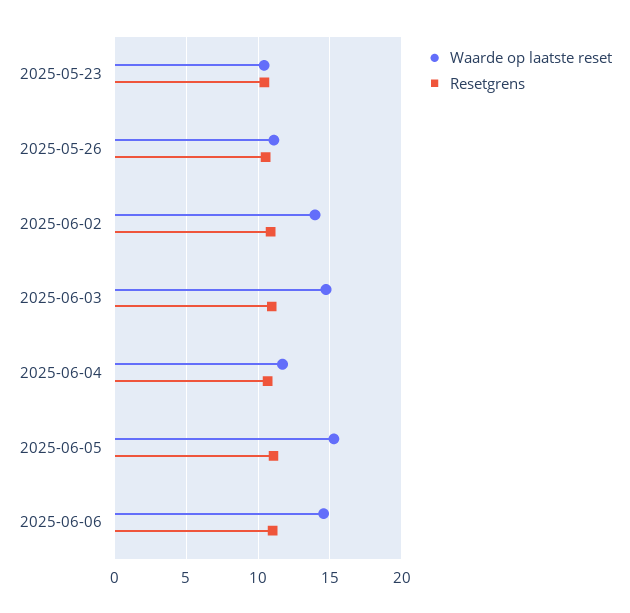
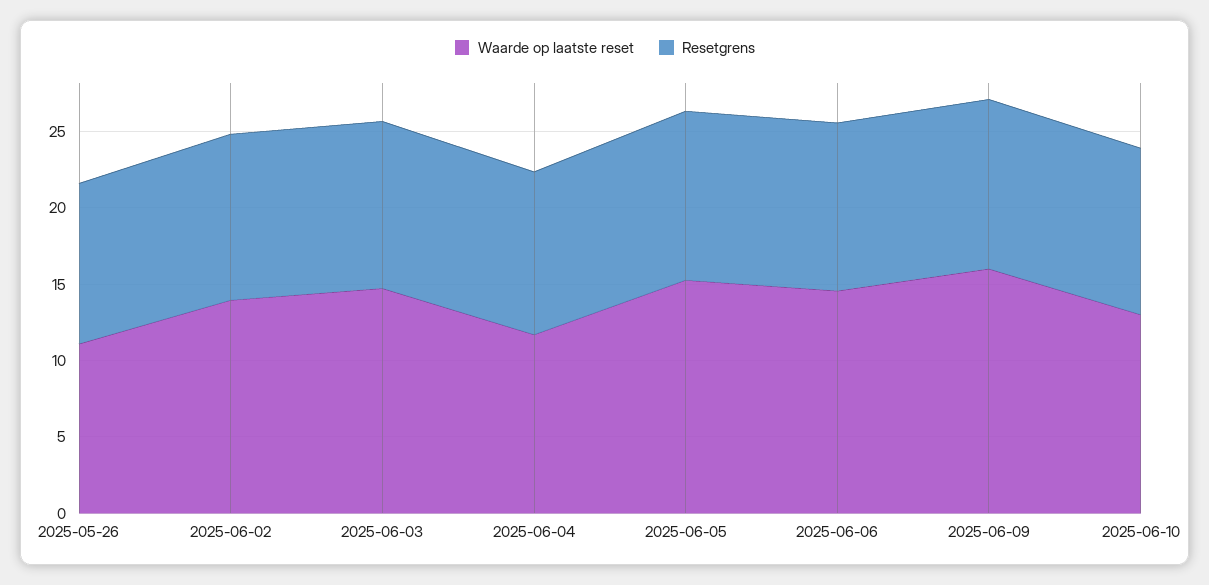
Waarde op laatste reset, 2025-05-23: 10.5 -> none
Resetgrens, 2025-05-23: 10.5 -> none
Waarde op laatste reset, 2025-06-09: none -> 16
Resetgrens, 2025-06-09: none -> 11
Waarde op laatste reset, 2025-06-10: none -> 13
Resetgrens, 2025-06-10: none -> 11

